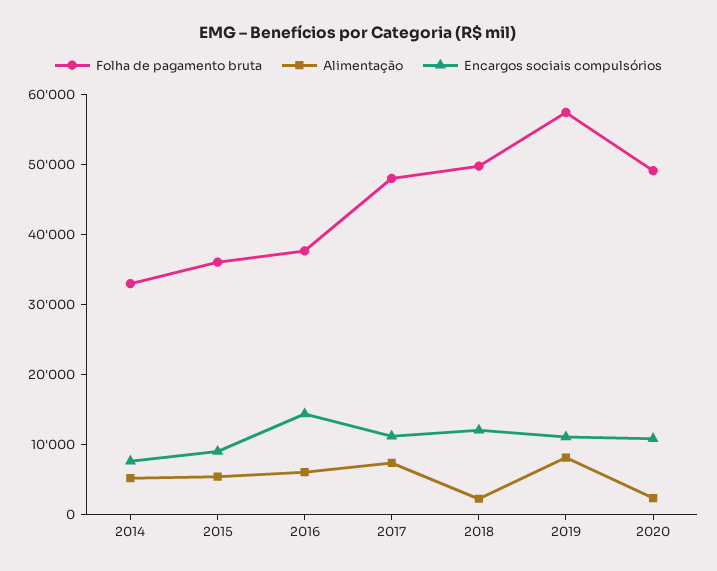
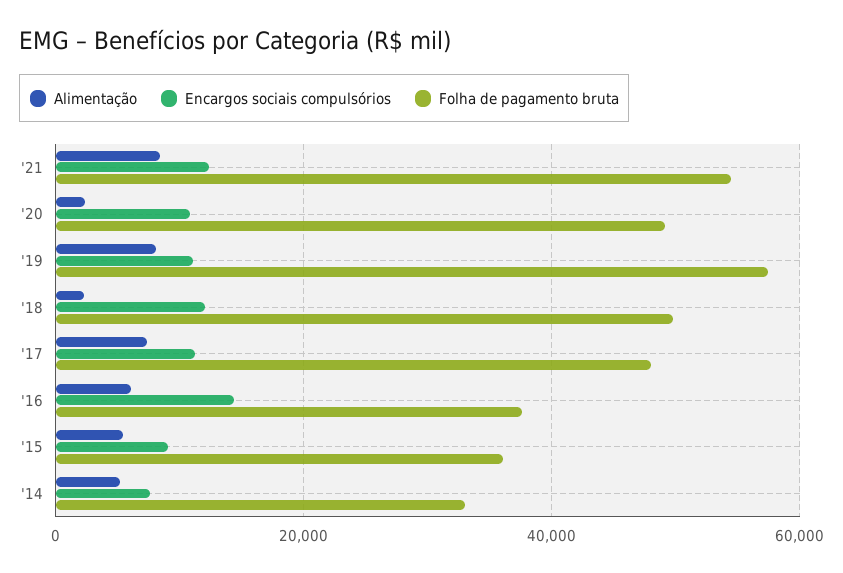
Alimentação, '21: none -> 8000
Encargos sociais compulsórios, '21: none -> 12000
Folha de pagamento bruta, '21: none -> 54000

